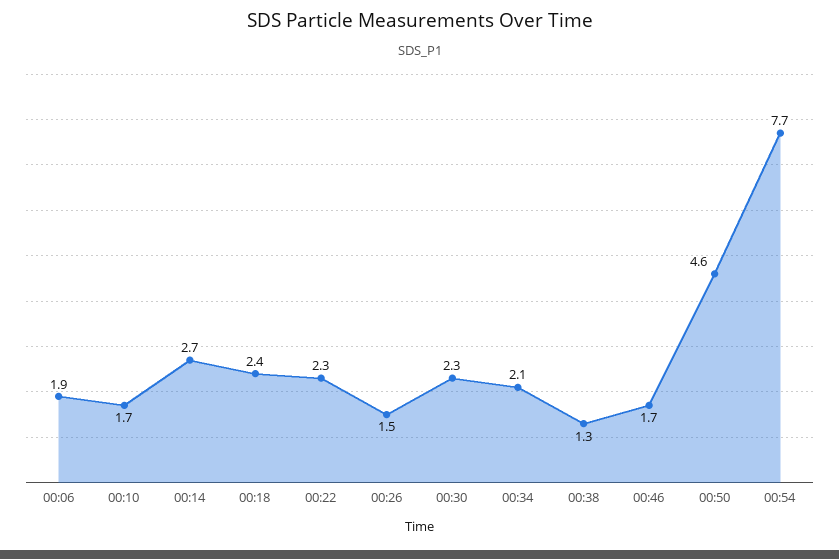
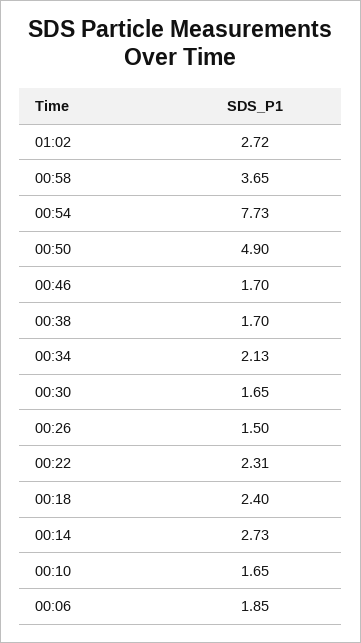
00:30: 2.3 -> 1.65
00:38: 1.3 -> 1.7
00:50: 4.6 -> 4.9
01:02: none -> 2.72
00:58: none -> 3.65

